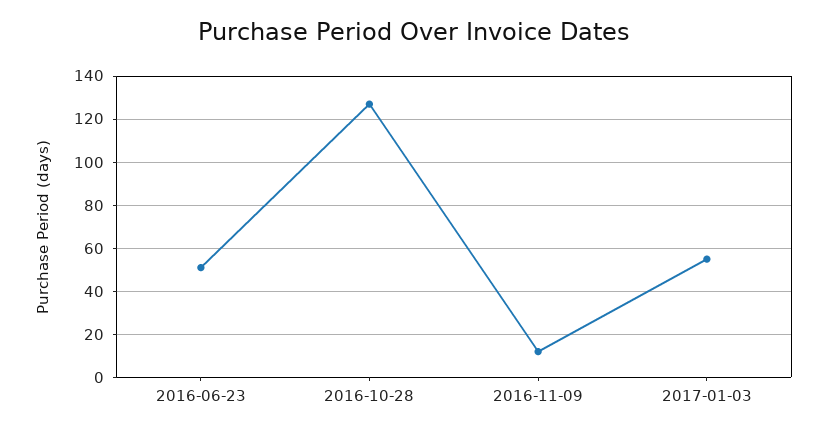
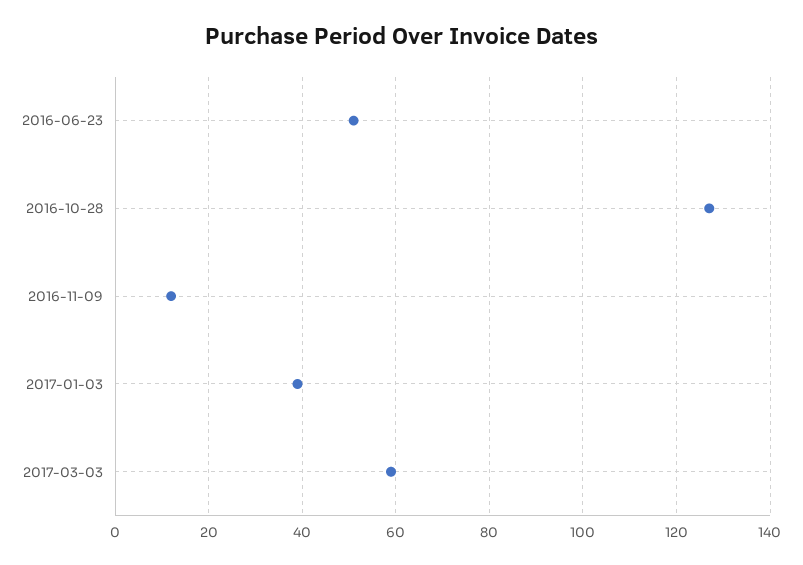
2017-01-03: 55 -> 40
2017-03-03: none -> 60

